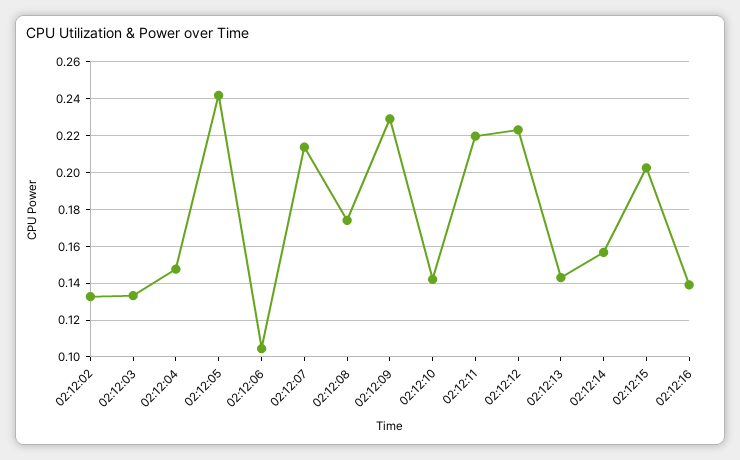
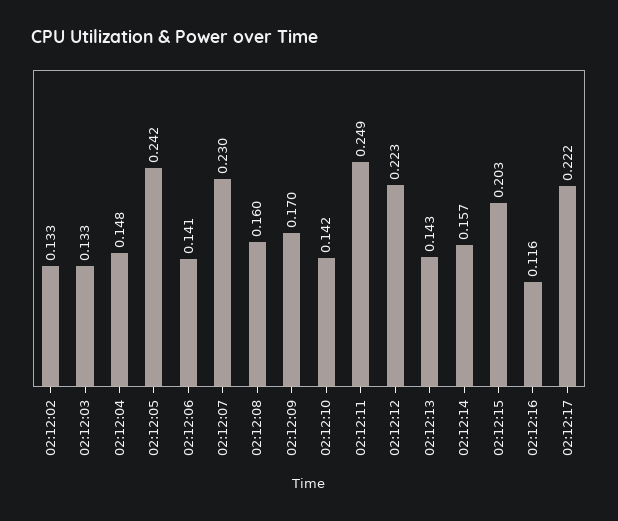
02:12:06: 0.105 -> 0.141
02:12:07: 0.215 -> 0.23
02:12:08: 0.175 -> 0.16
02:12:09: 0.23 -> 0.17
02:12:11: 0.22 -> 0.249
02:12:16: 0.14 -> 0.116
02:12:17: none -> 0.222

